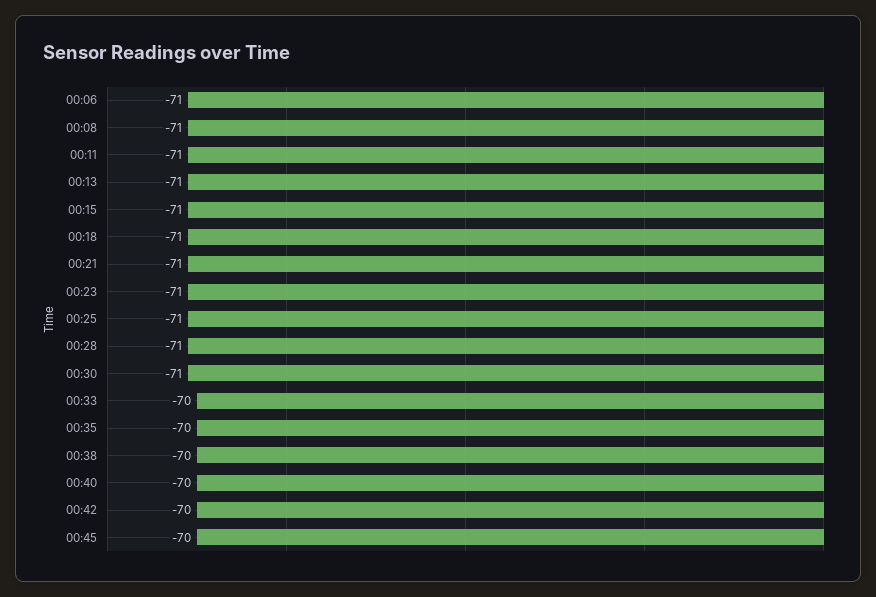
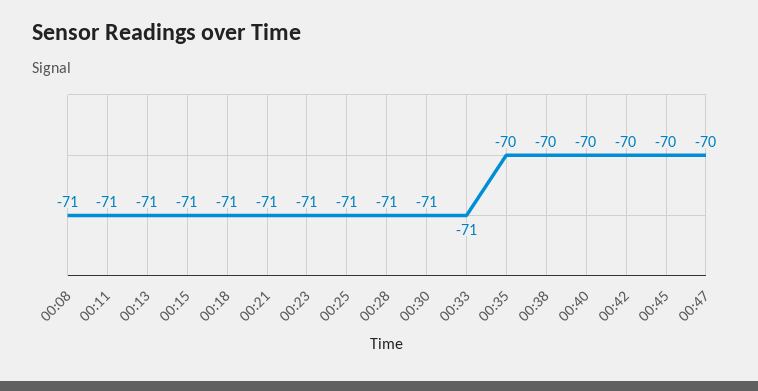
00:06: -71 -> none
00:33: -70 -> -71
00:47: none -> -70

